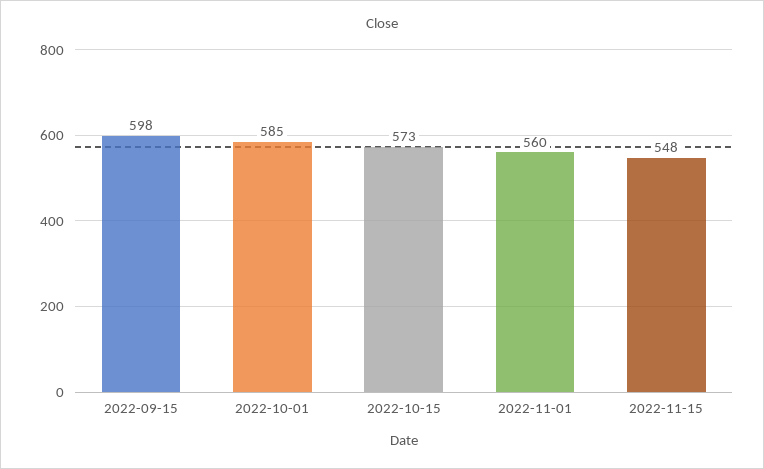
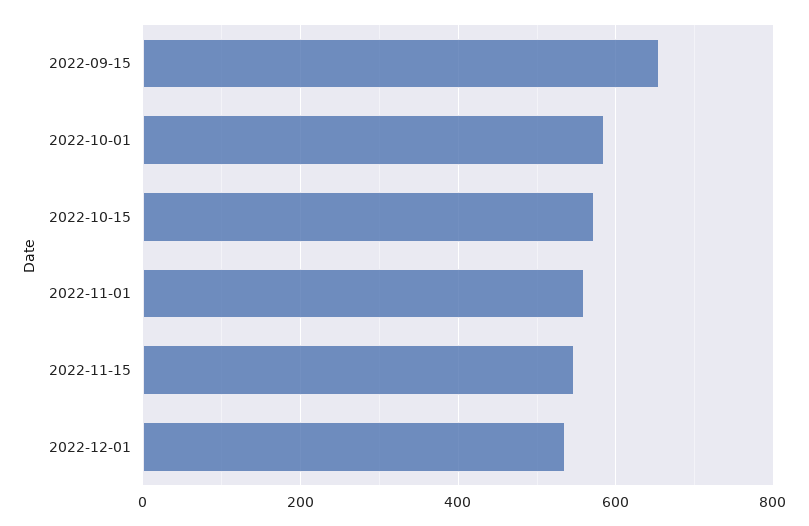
2022-09-15: 598 -> 660
2022-12-01: none -> 540

